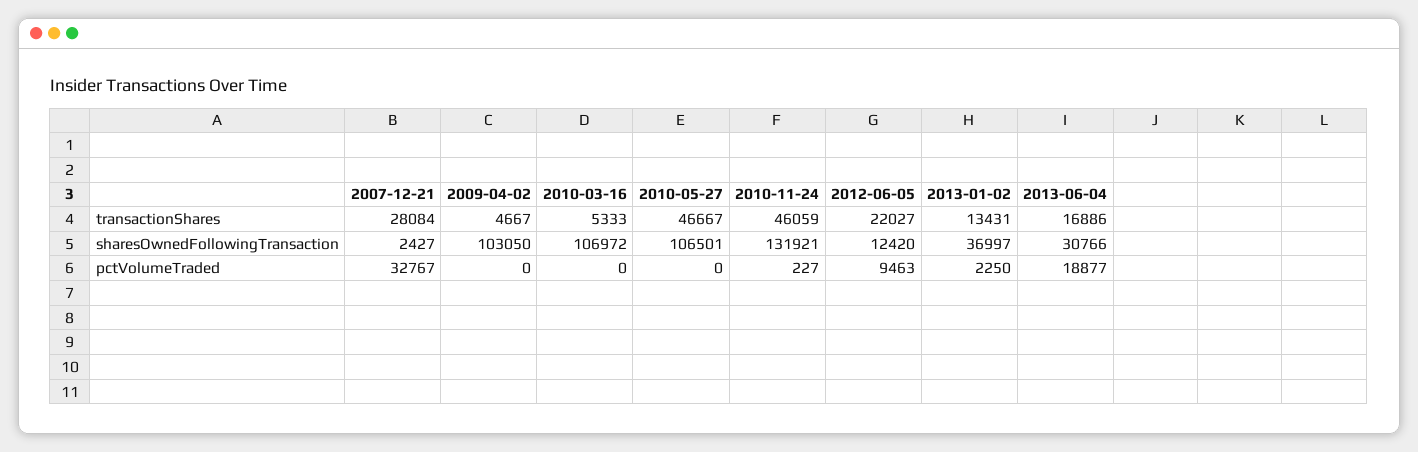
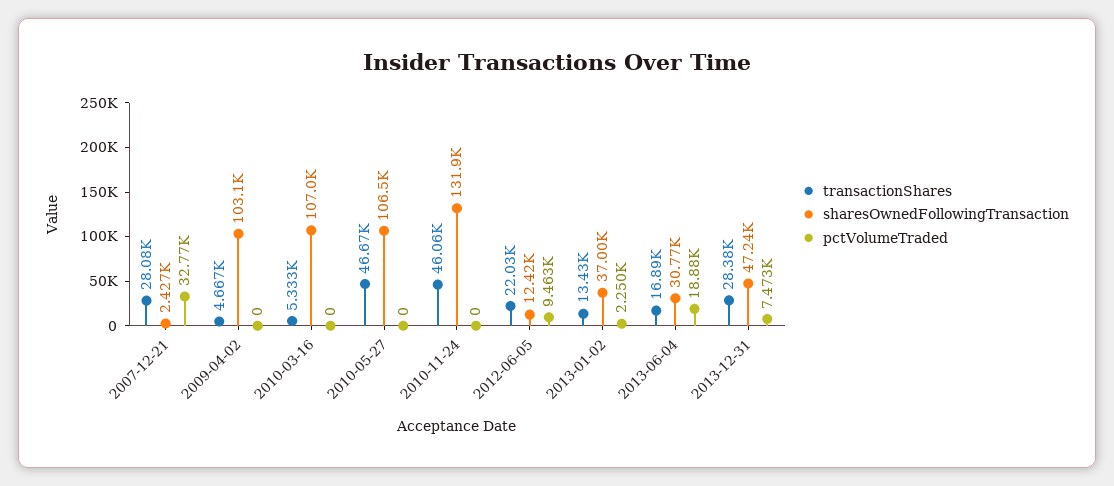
pctVolumeTraded, 2010-11-24: 227 -> 0
transactionShares, 2013-12-31: none -> 28380
sharesOwnedFollowingTransaction, 2013-12-31: none -> 47240
pctVolumeTraded, 2013-12-31: none -> 7473

